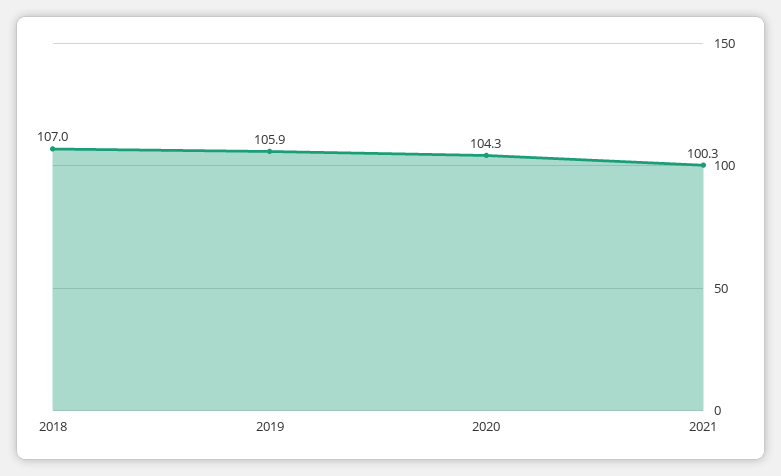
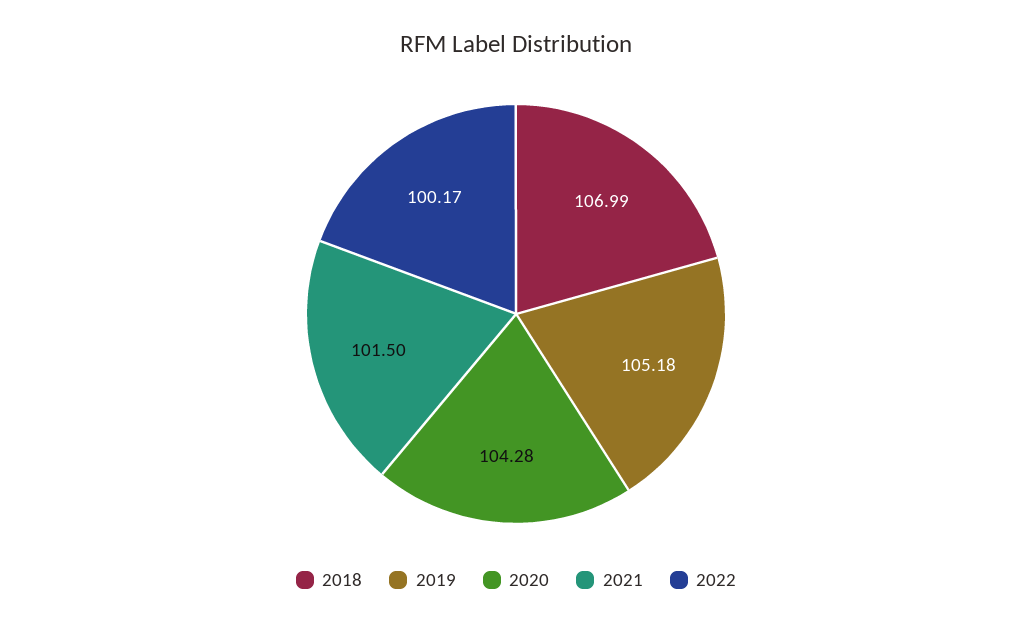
2019: 105.9 -> 105.18
2021: 100.3 -> 101.5
2022: none -> 100.17

